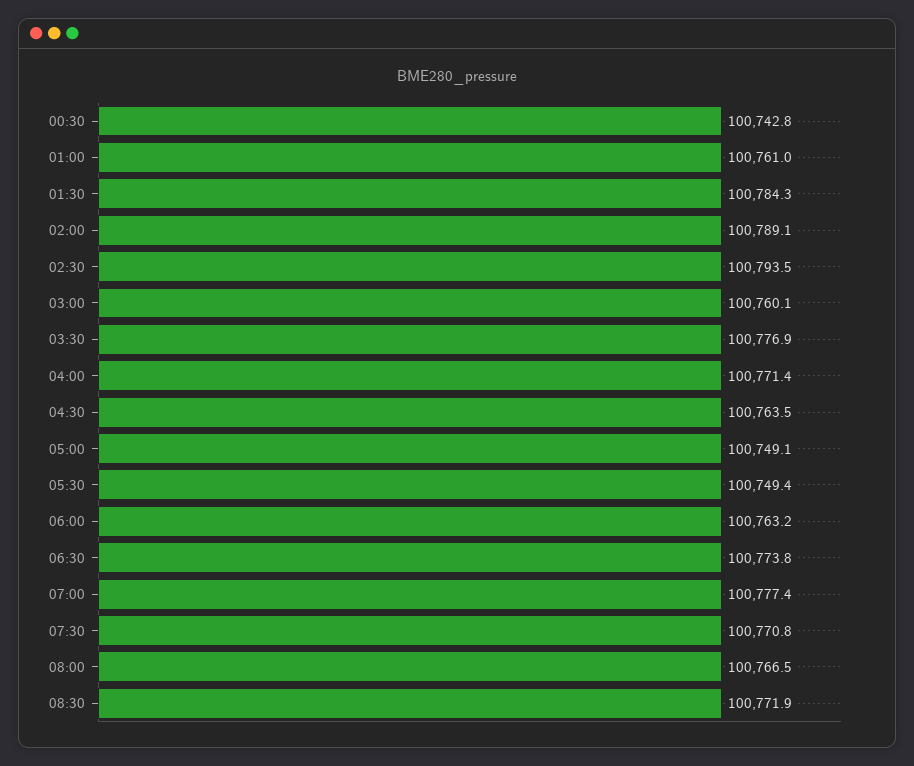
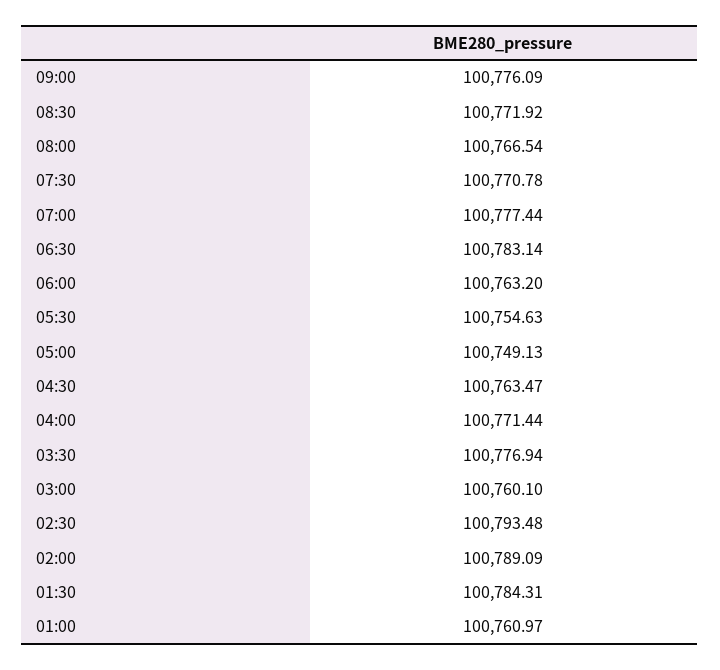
00:30: 100742.8 -> none
05:30: 100749.4 -> 100754.63
06:30: 100773.8 -> 100783.14
09:00: none -> 100776.09

